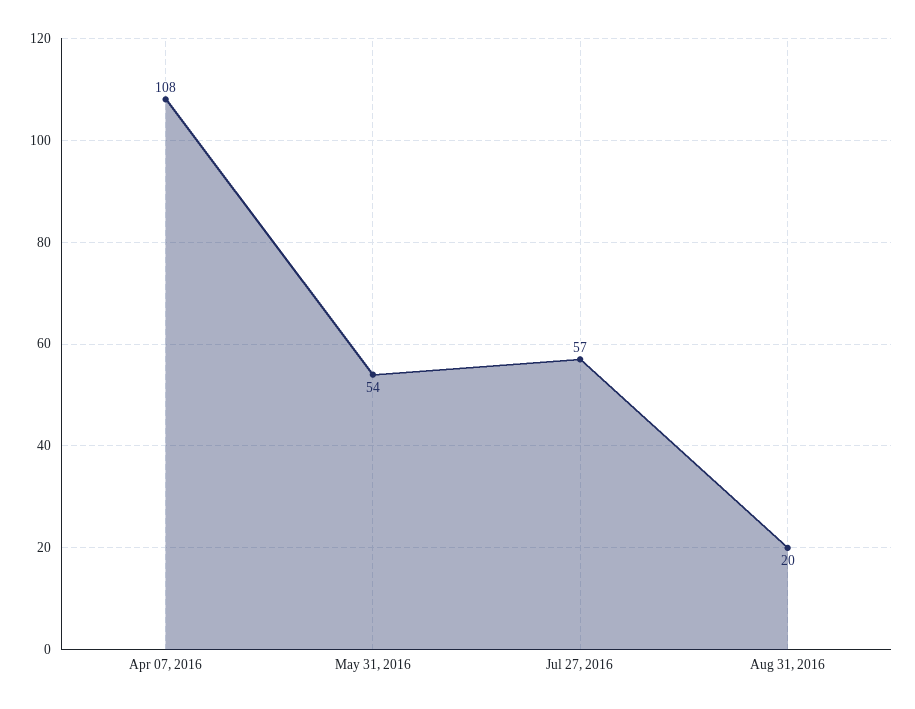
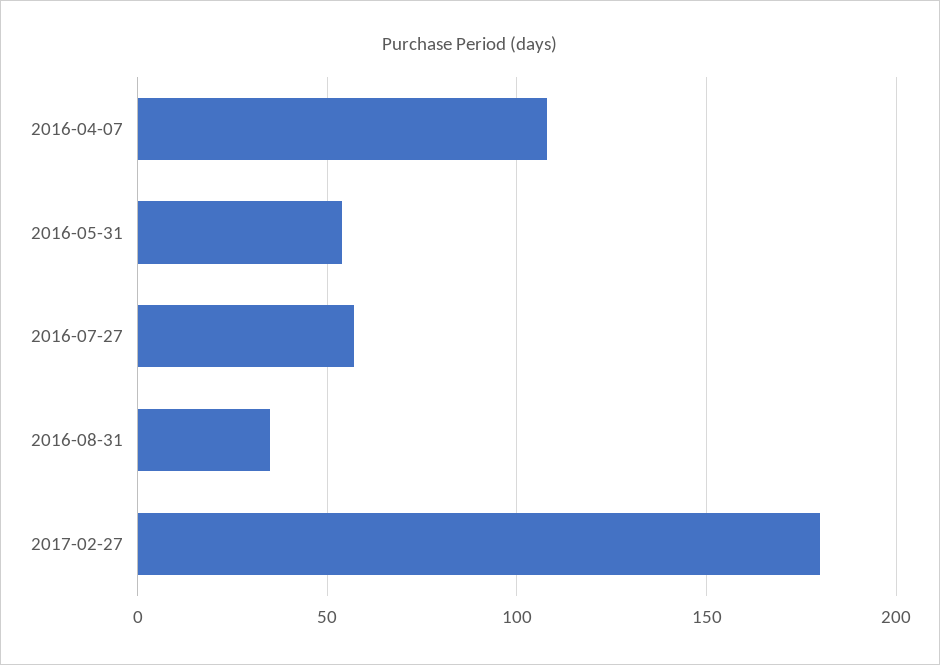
Aug 31, 2016: 20 -> 35
2017-02-27: none -> 180

